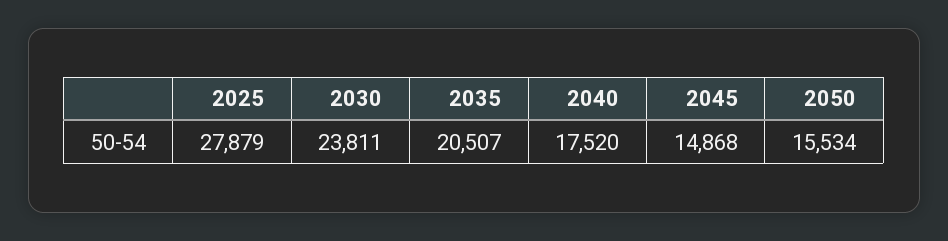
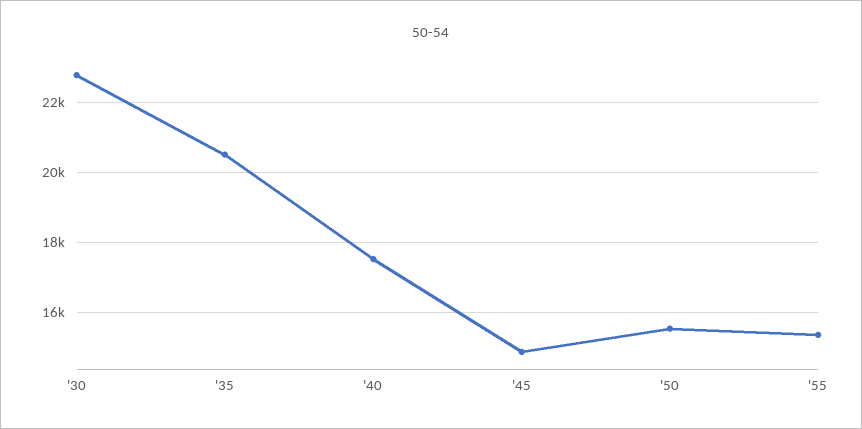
2025: 27879 -> none
2030: 23811 -> 22800
'55: none -> 15400

